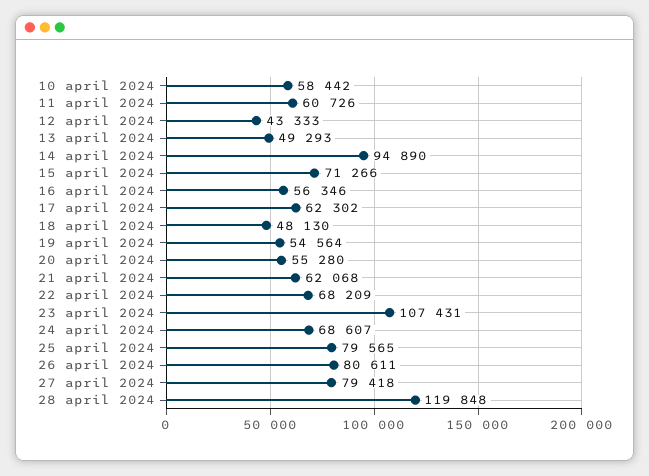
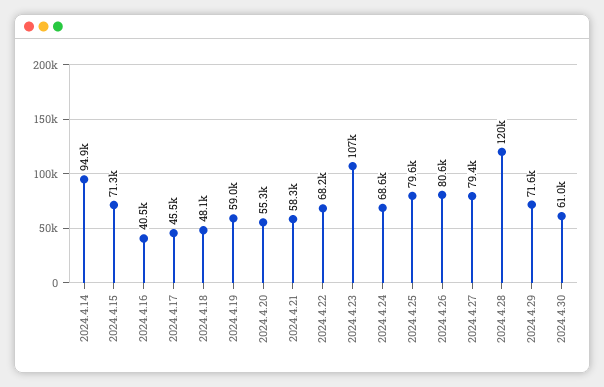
10 april 2024: 58442 -> none
11 april 2024: 60726 -> none
12 april 2024: 43333 -> none
13 april 2024: 49293 -> none
16 april 2024: 56346 -> 40500
17 april 2024: 62302 -> 45500
19 april 2024: 54564 -> 59000
21 april 2024: 62068 -> 58300
2024.4.29: none -> 71600
2024.4.30: none -> 61000

